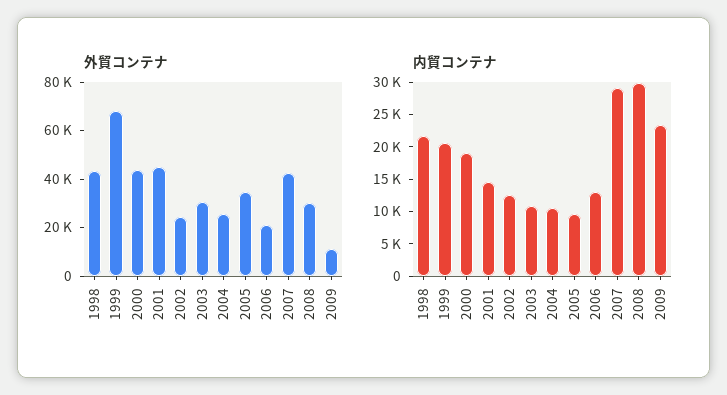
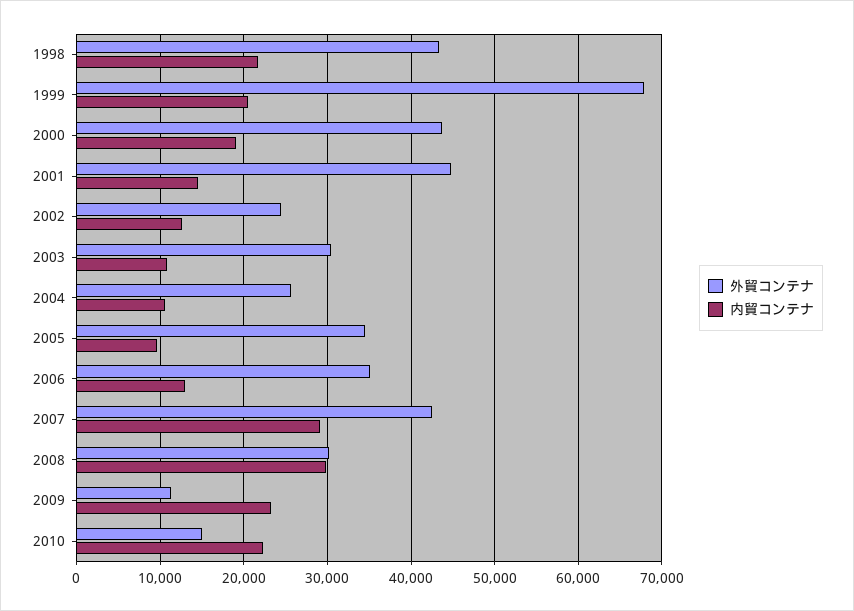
外貿コンテナ, 2006: 20000 -> 35000
外貿コンテナ, 2010: none -> 15000
内貿コンテナ, 2010: none -> 22000

